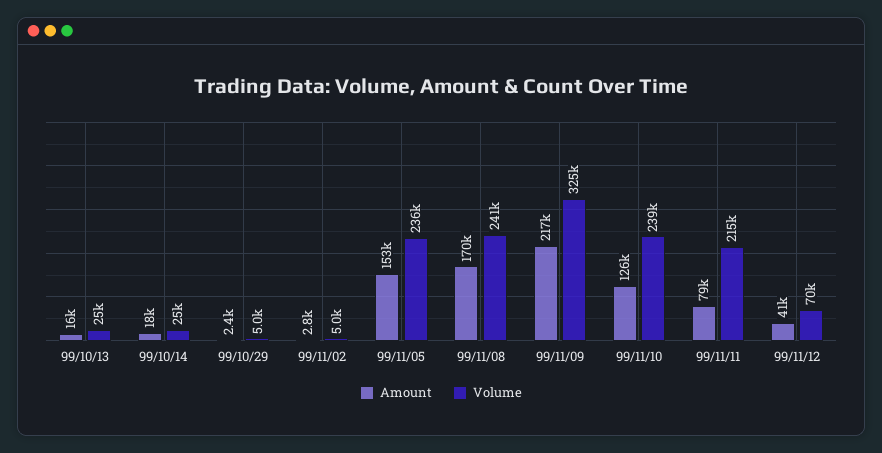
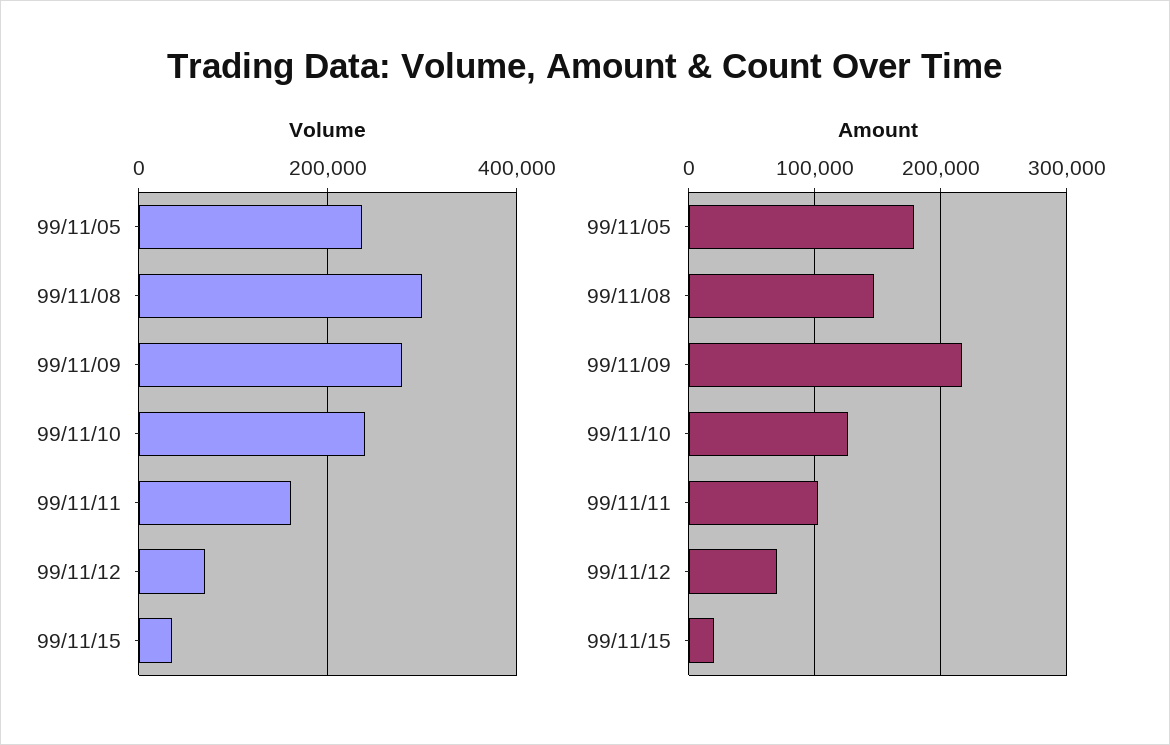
Amount, 99/10/13: 16000 -> none
Volume, 99/10/13: 25000 -> none
Amount, 99/10/14: 18000 -> none
Volume, 99/10/14: 25000 -> none
Amount, 99/10/29: 2400 -> none
Volume, 99/10/29: 5000 -> none
Amount, 99/11/02: 2800 -> none
Volume, 99/11/02: 5000 -> none
Amount, 99/11/05: 153000 -> 180000
Amount, 99/11/08: 170000 -> 150000
Volume, 99/11/08: 241000 -> 300000
Volume, 99/11/09: 325000 -> 280000
Amount, 99/11/11: 79000 -> 100000
Volume, 99/11/11: 215000 -> 160000
Amount, 99/11/12: 41000 -> 70000
Volume, 99/11/15: none -> 40000
Amount, 99/11/15: none -> 20000

